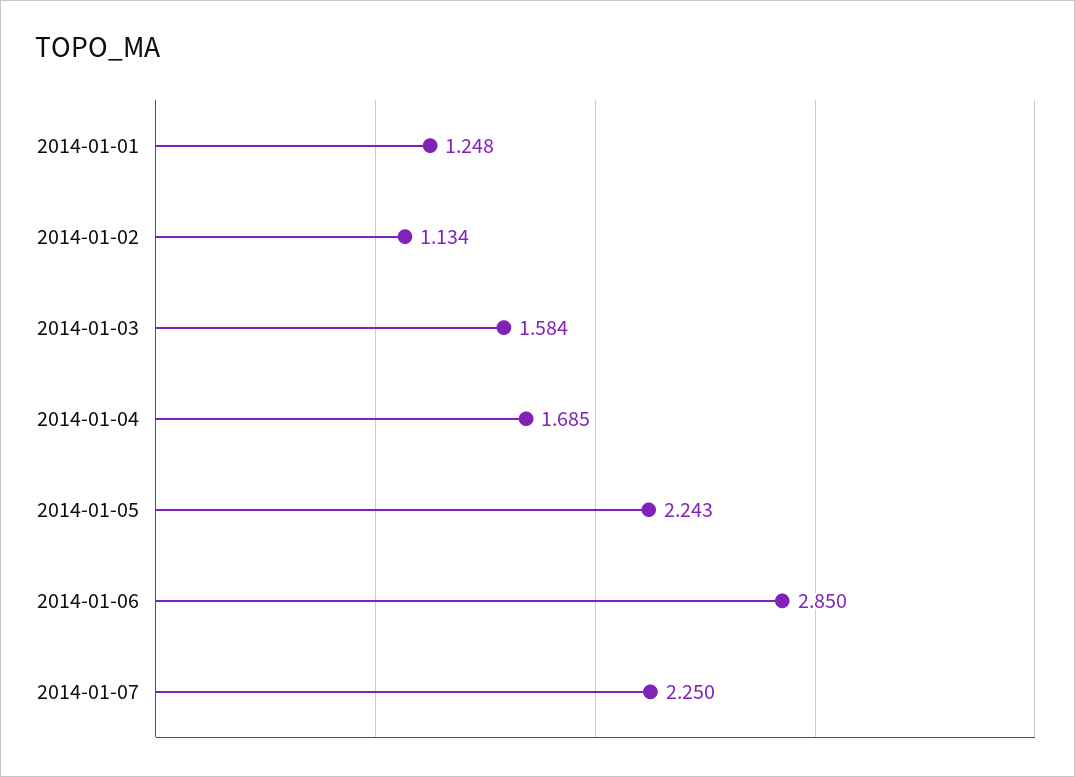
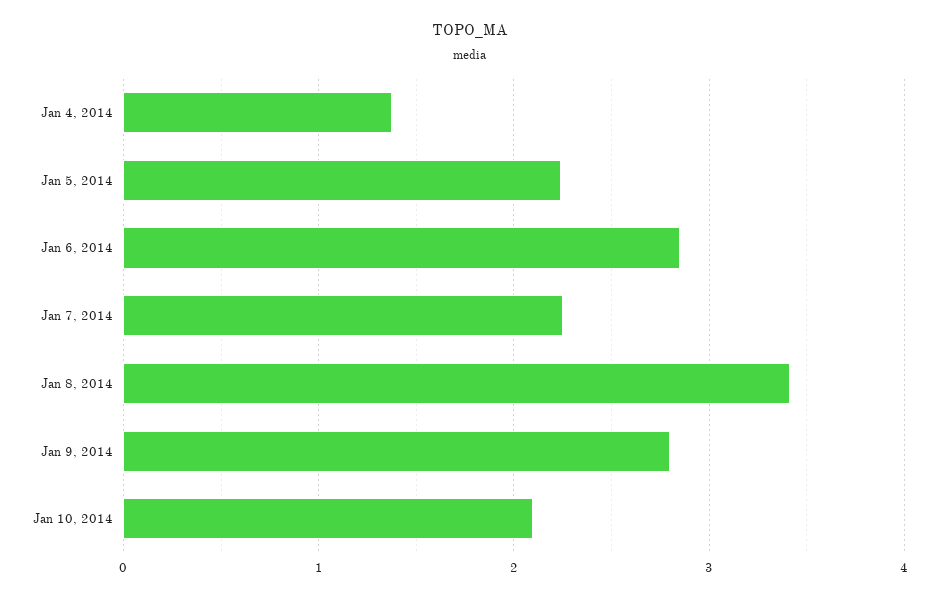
2014-01-01: 1.248 -> none
2014-01-02: 1.134 -> none
2014-01-03: 1.584 -> none
2014-01-04: 1.685 -> 1.4
Jan 8, 2014: none -> 3.4
Jan 9, 2014: none -> 2.8
Jan 10, 2014: none -> 2.1

